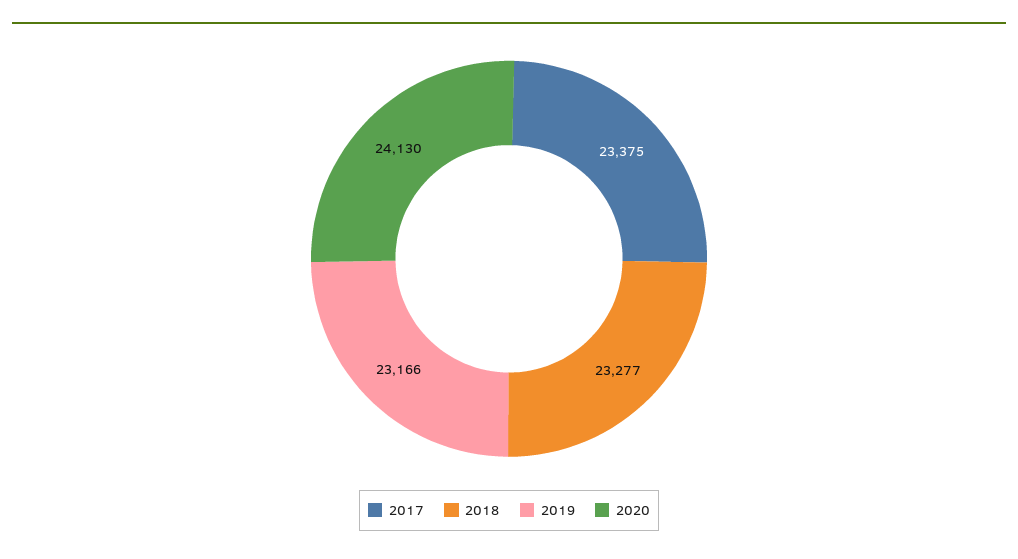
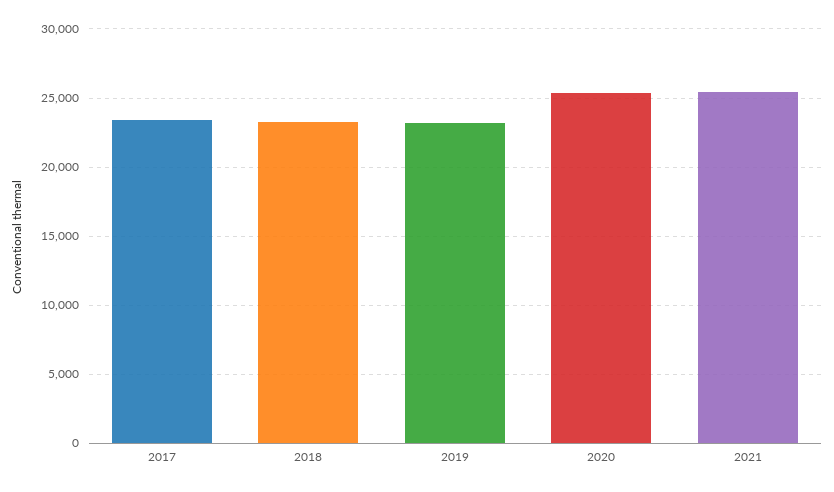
2020: 24130 -> 25500
2021: none -> 25500

